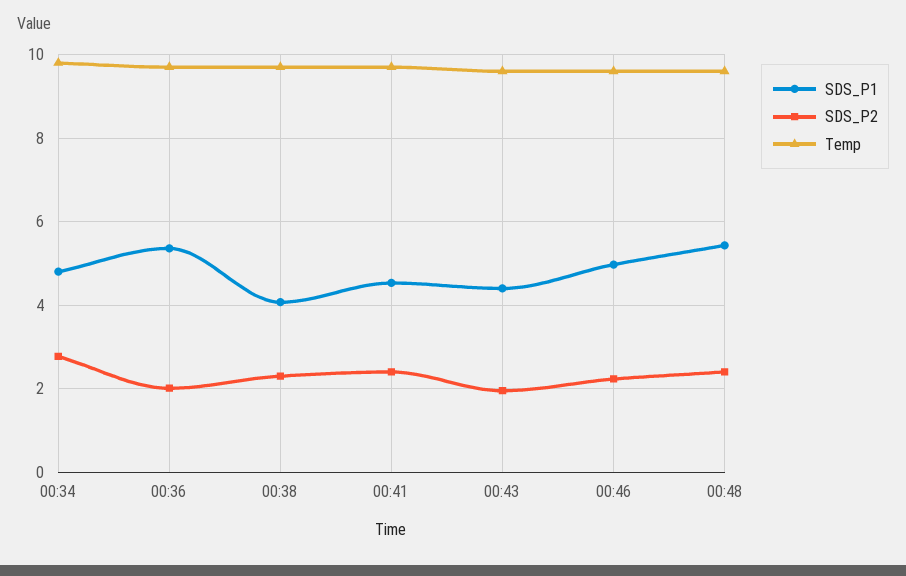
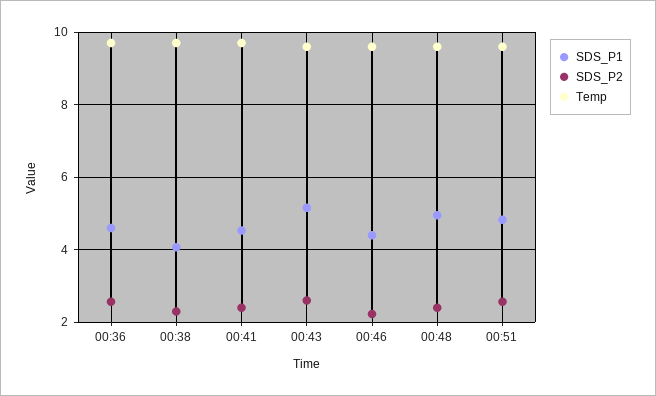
SDS_P1, 00:34: 4.8 -> none
SDS_P2, 00:34: 2.8 -> none
Temp, 00:34: 9.8 -> none
SDS_P1, 00:36: 5.4 -> 4.6
SDS_P2, 00:36: 2 -> 2.6
SDS_P1, 00:43: 4.4 -> 5.2
SDS_P2, 00:43: 2 -> 2.6
SDS_P1, 00:46: 5 -> 4.4
SDS_P1, 00:48: 5.4 -> 5
SDS_P1, 00:51: none -> 4.8
SDS_P2, 00:51: none -> 2.6
Temp, 00:51: none -> 9.6

